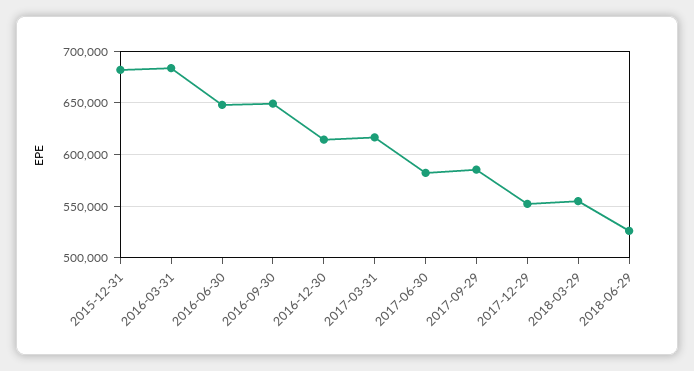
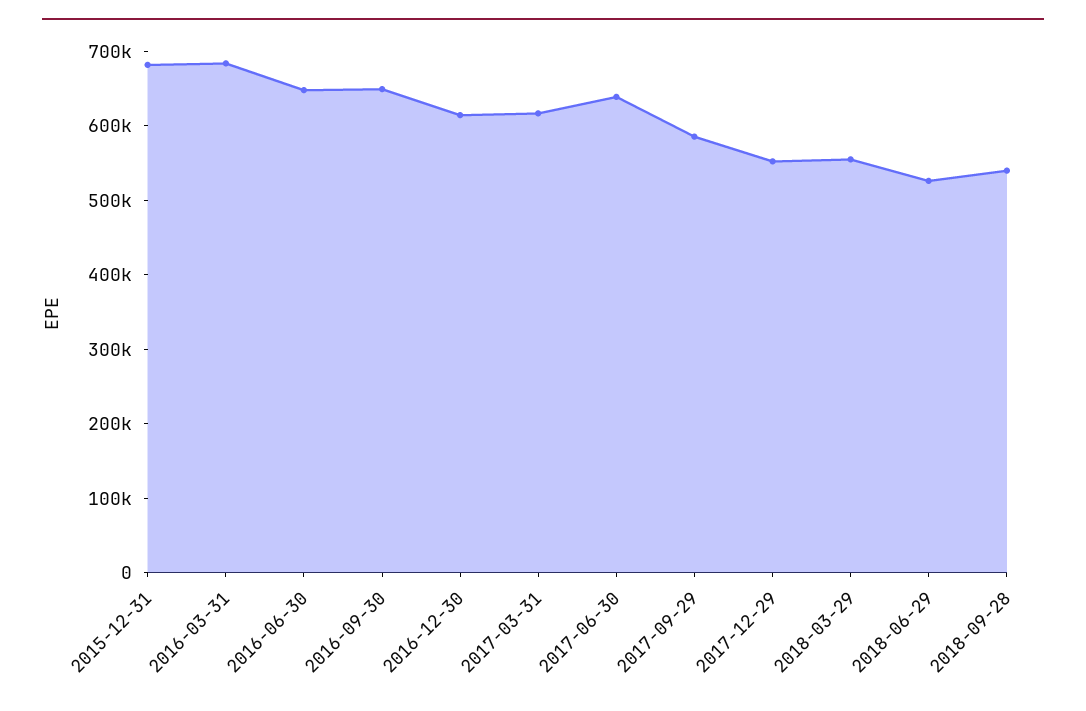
2017-06-30: 580000 -> 640000
2018-09-28: none -> 540000

